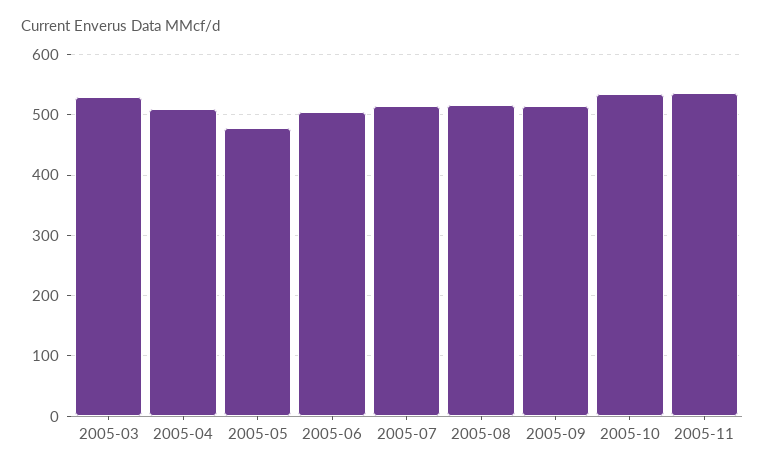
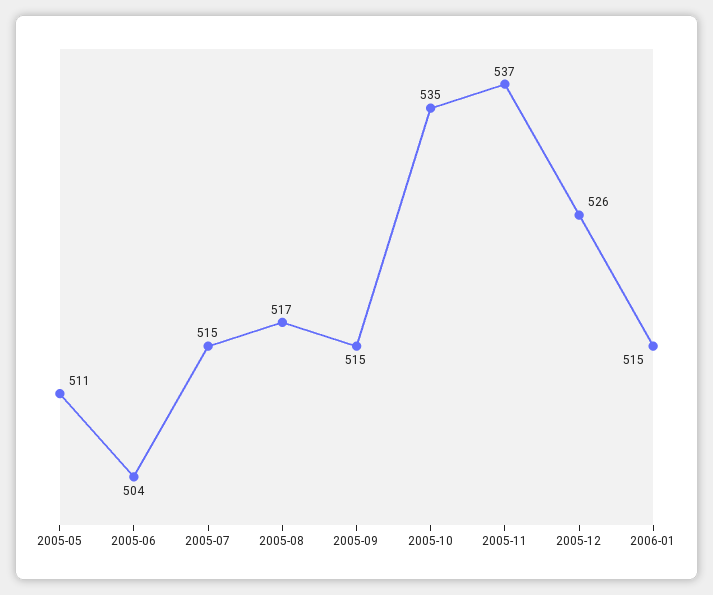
2005-03: 530 -> none
2005-04: 510 -> none
2005-05: 480 -> 511
2005-12: none -> 526
2006-01: none -> 515

